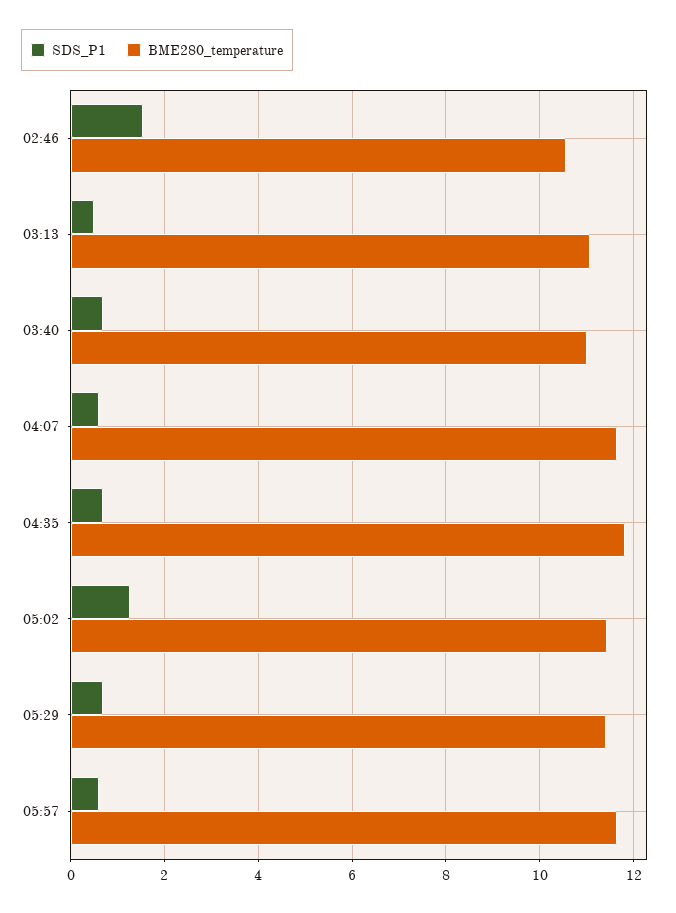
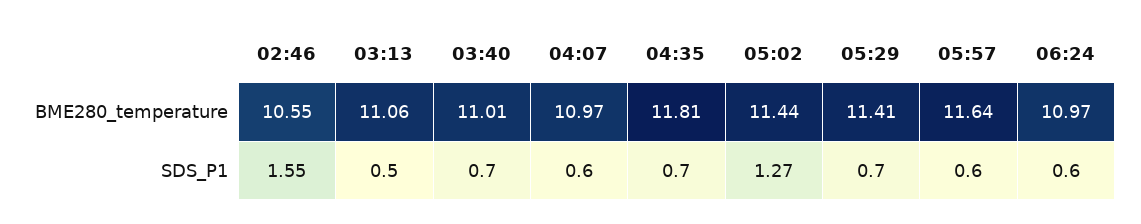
BME280_temperature, 04:07: 11.6 -> 10.97
BME280_temperature, 06:24: none -> 10.97
SDS_P1, 06:24: none -> 0.6

